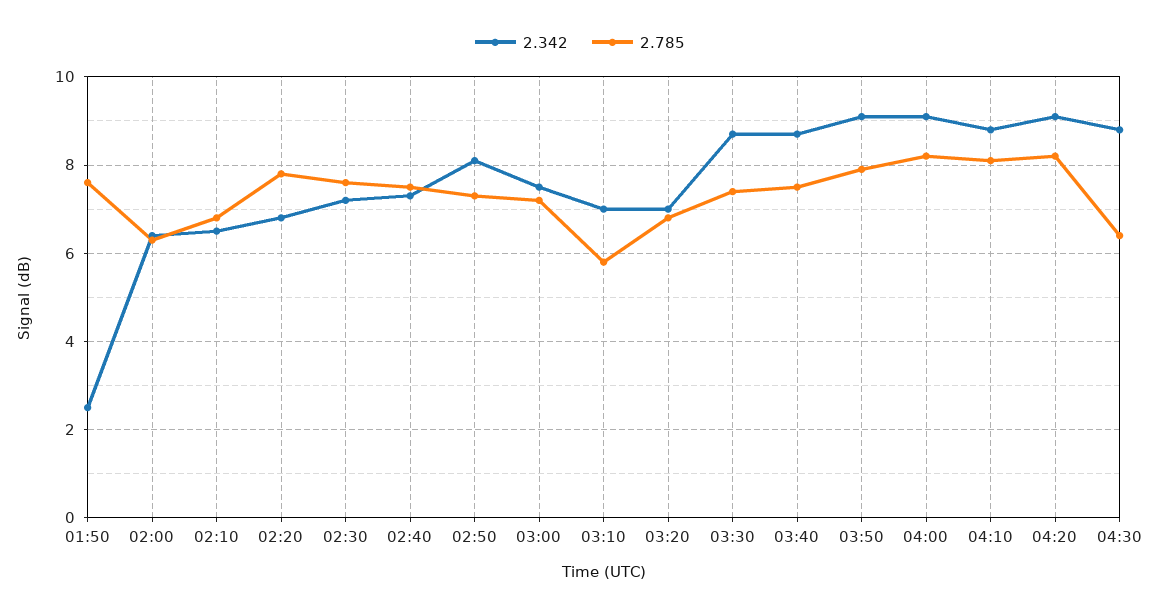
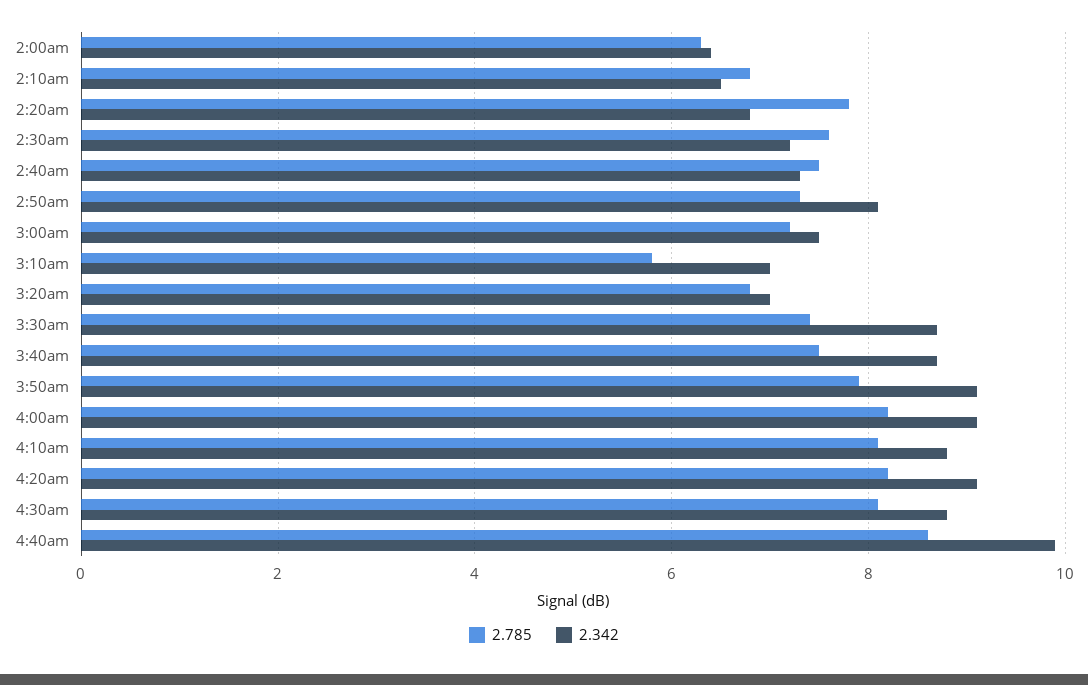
2.342, 01:50: 2.5 -> none
2.785, 01:50: 7.5 -> none
2.785, 04:30: 6.5 -> 8
2.785, 4:40am: none -> 8.5
2.342, 4:40am: none -> 10

